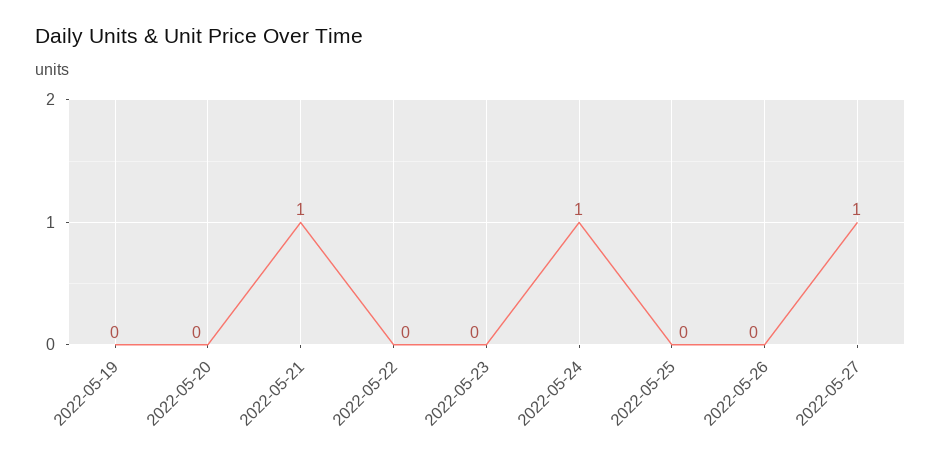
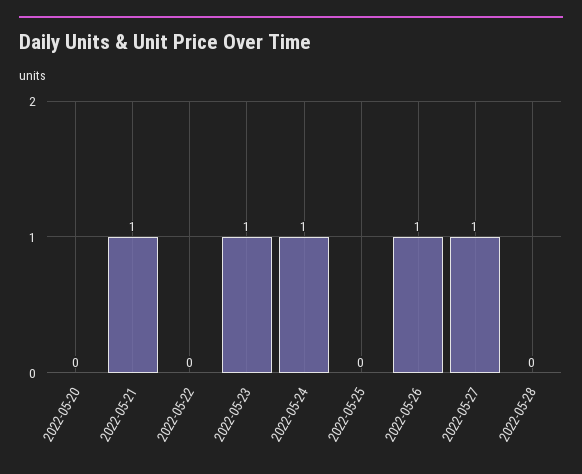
2022-05-19: 0 -> none
2022-05-23: 0 -> 1
2022-05-26: 0 -> 1
2022-05-28: none -> 0

